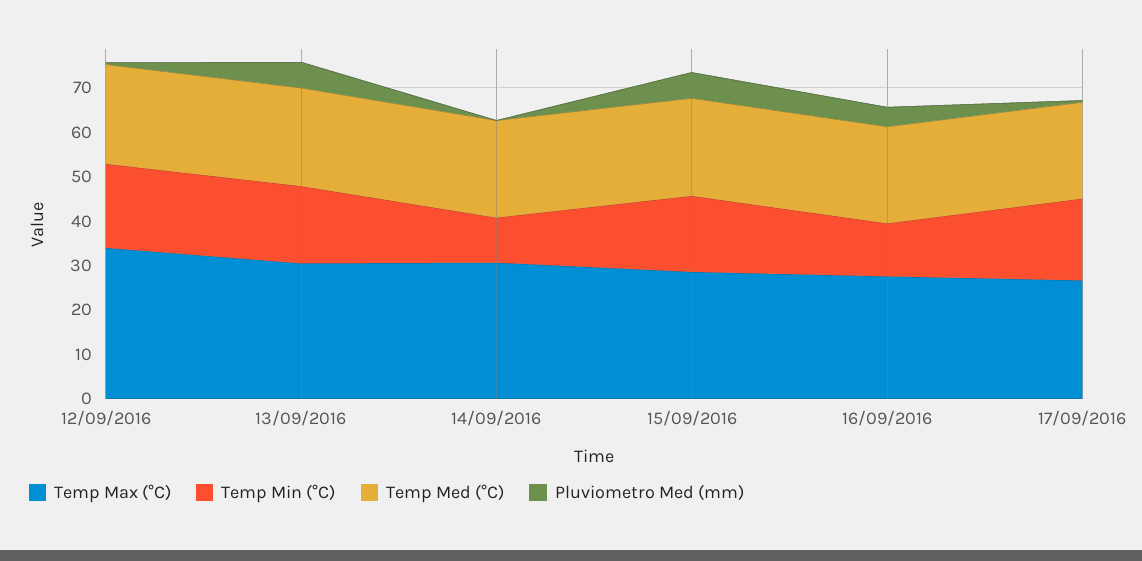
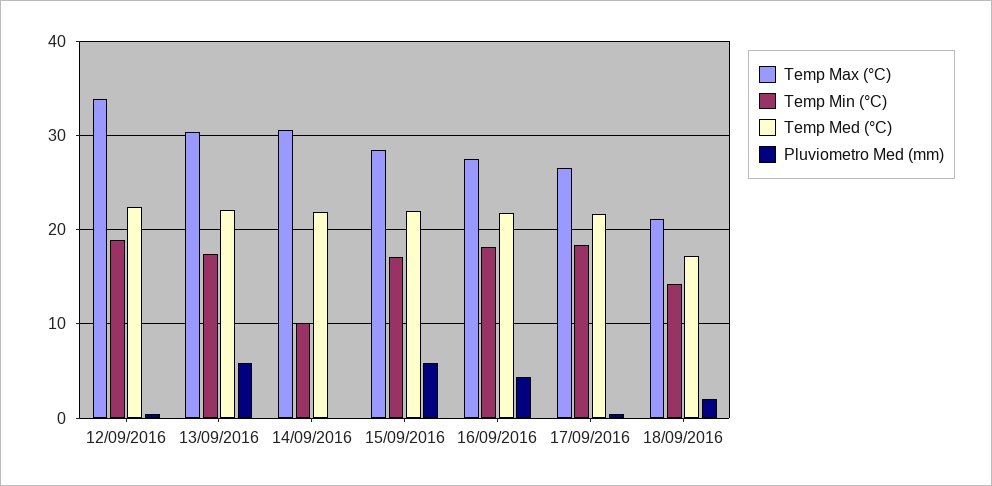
Temp Min (°C), 16/09/2016: 12 -> 18
Temp Max (°C), 18/09/2016: none -> 21
Temp Min (°C), 18/09/2016: none -> 14
Temp Med (°C), 18/09/2016: none -> 17
Pluviometro Med (mm), 18/09/2016: none -> 2

